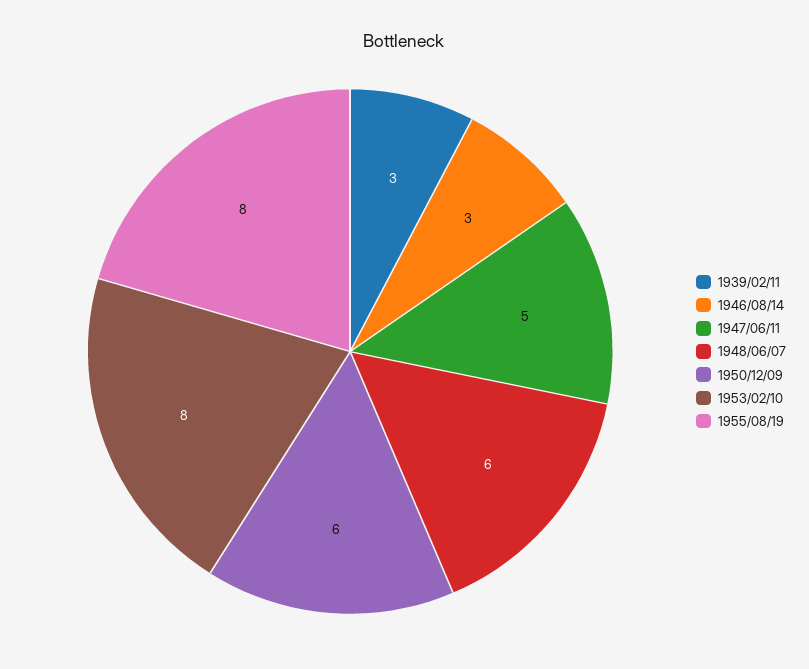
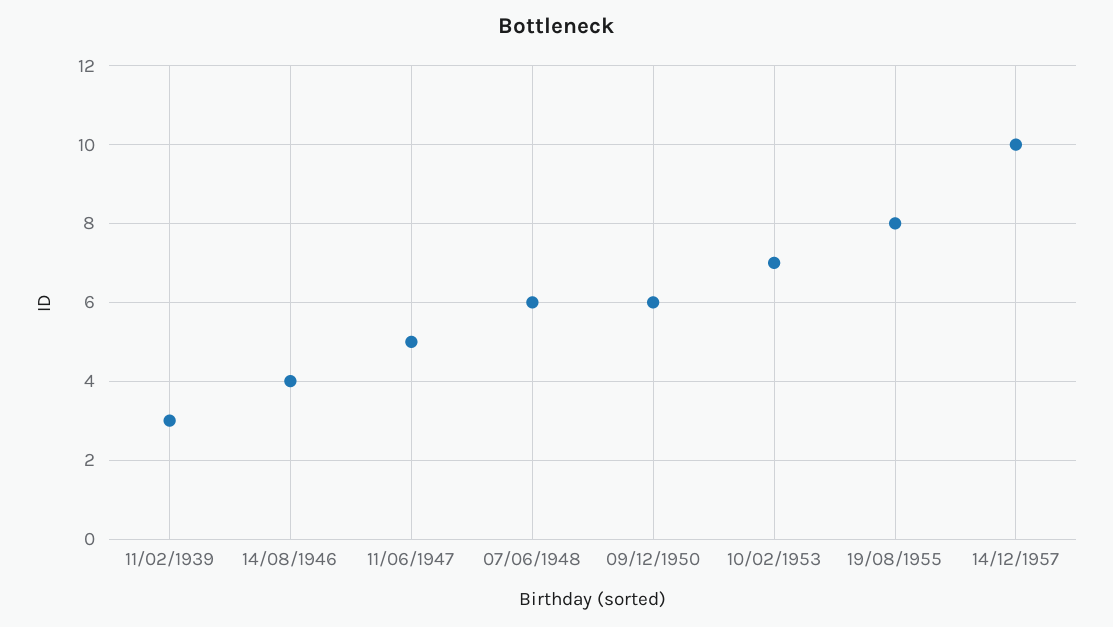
1946/08/14: 3 -> 4
1953/02/10: 8 -> 7
14/12/1957: none -> 10

